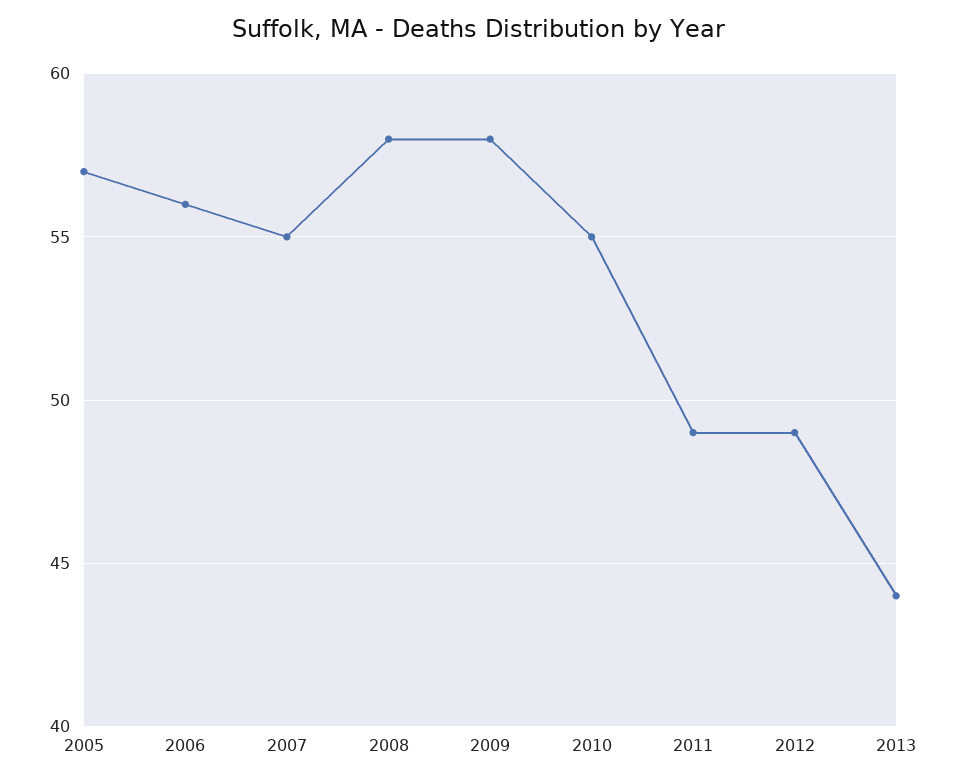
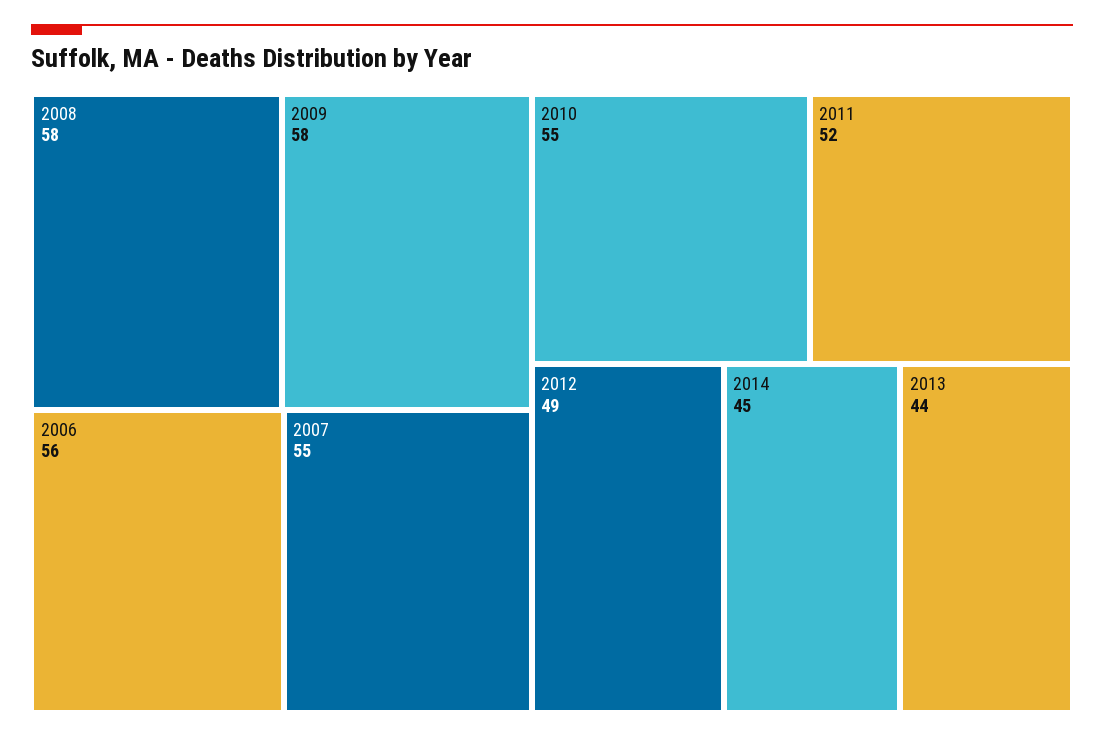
2005: 57 -> none
2011: 49 -> 52
2014: none -> 45

